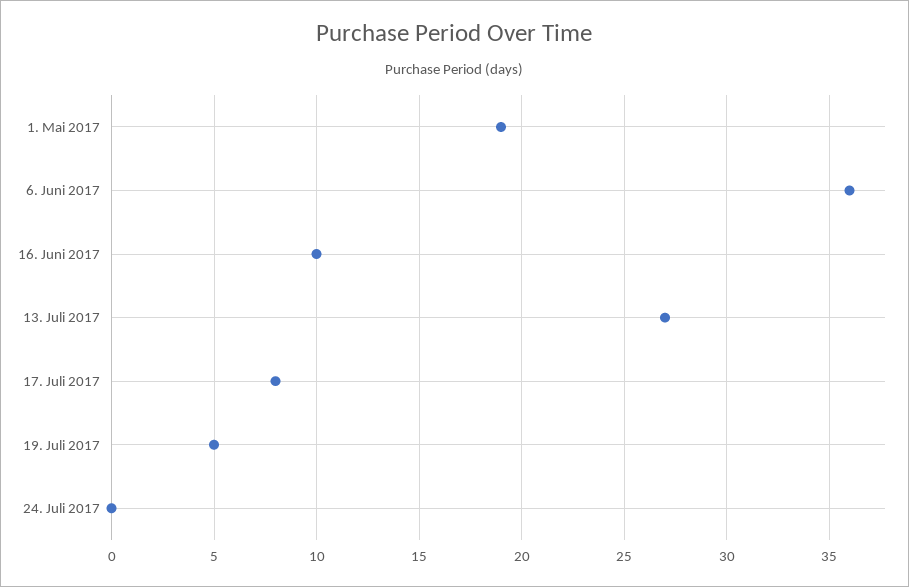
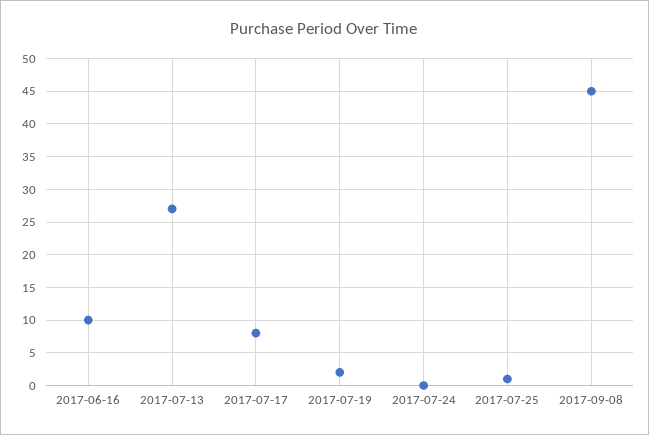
1. Mai 2017: 19 -> none
6. Juni 2017: 36 -> none
19. Juli 2017: 5 -> 2
2017-07-25: none -> 1
2017-09-08: none -> 45

